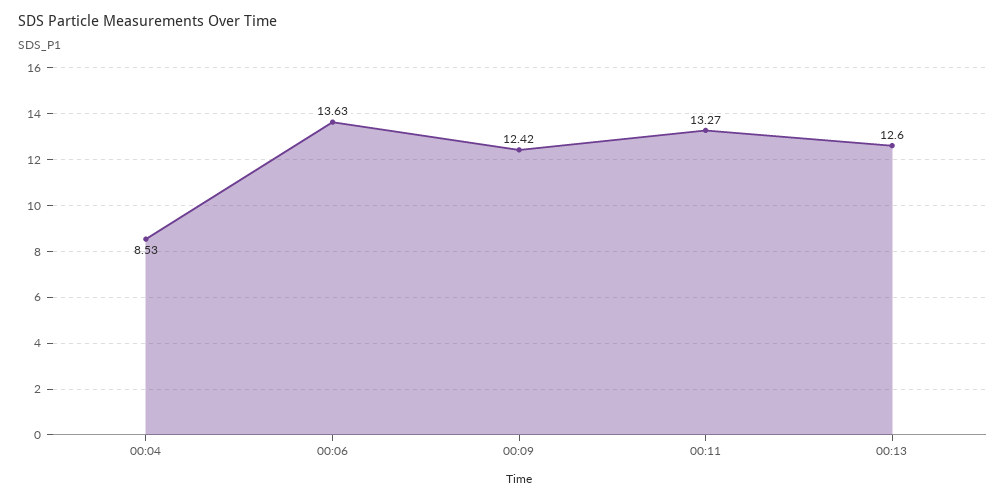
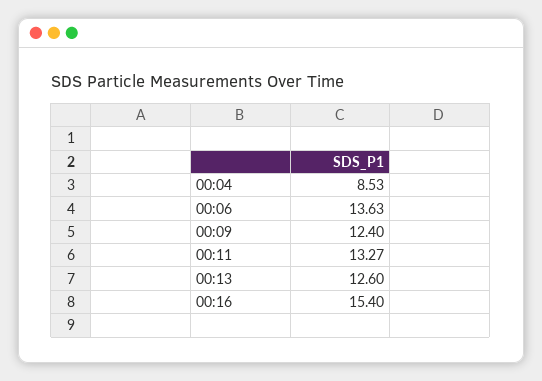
00:09: 12.42 -> 12.4
00:16: none -> 15.4

